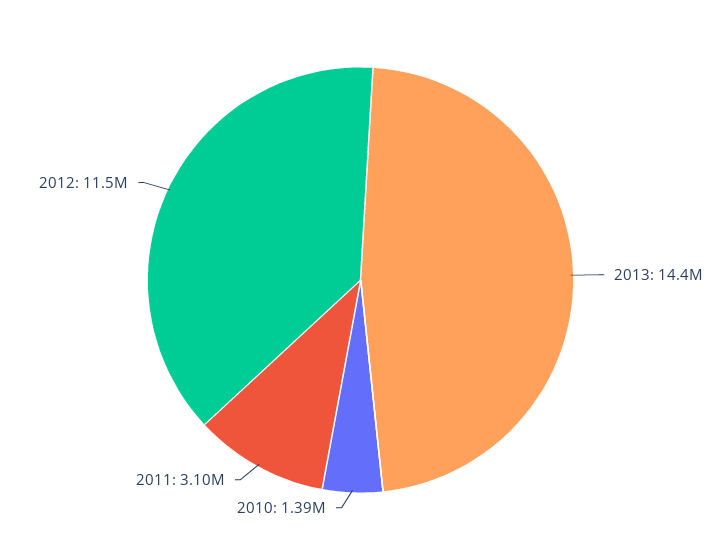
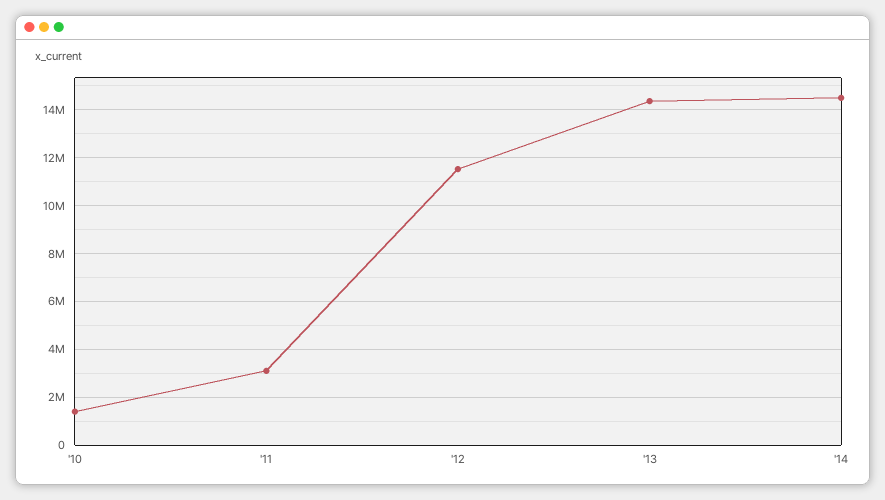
'14: none -> 14500000

